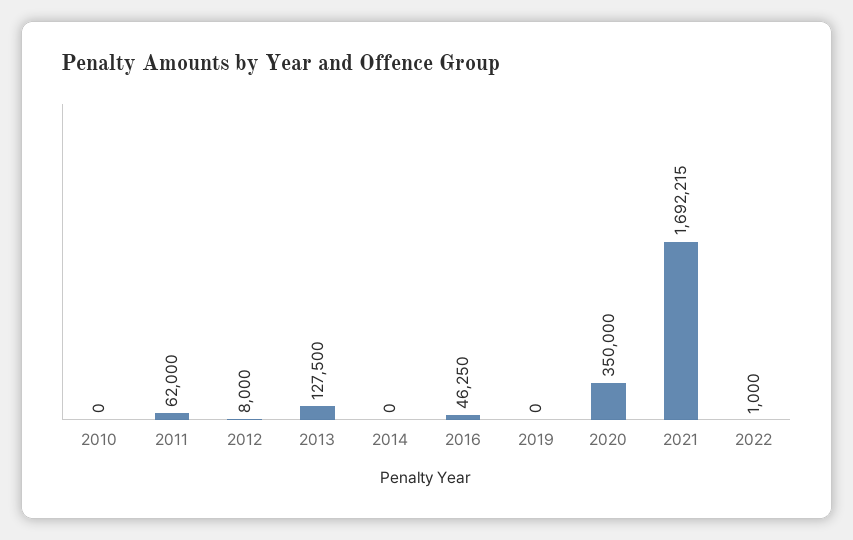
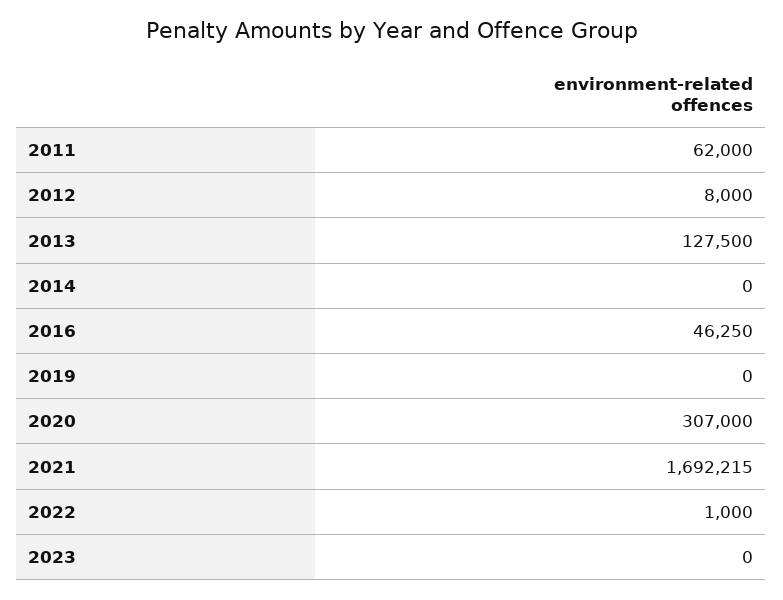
2010: 0 -> none
2020: 350000 -> 307000
2023: none -> 0

